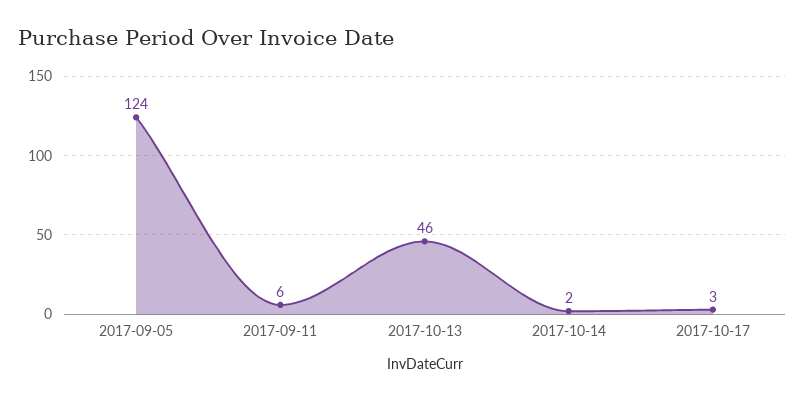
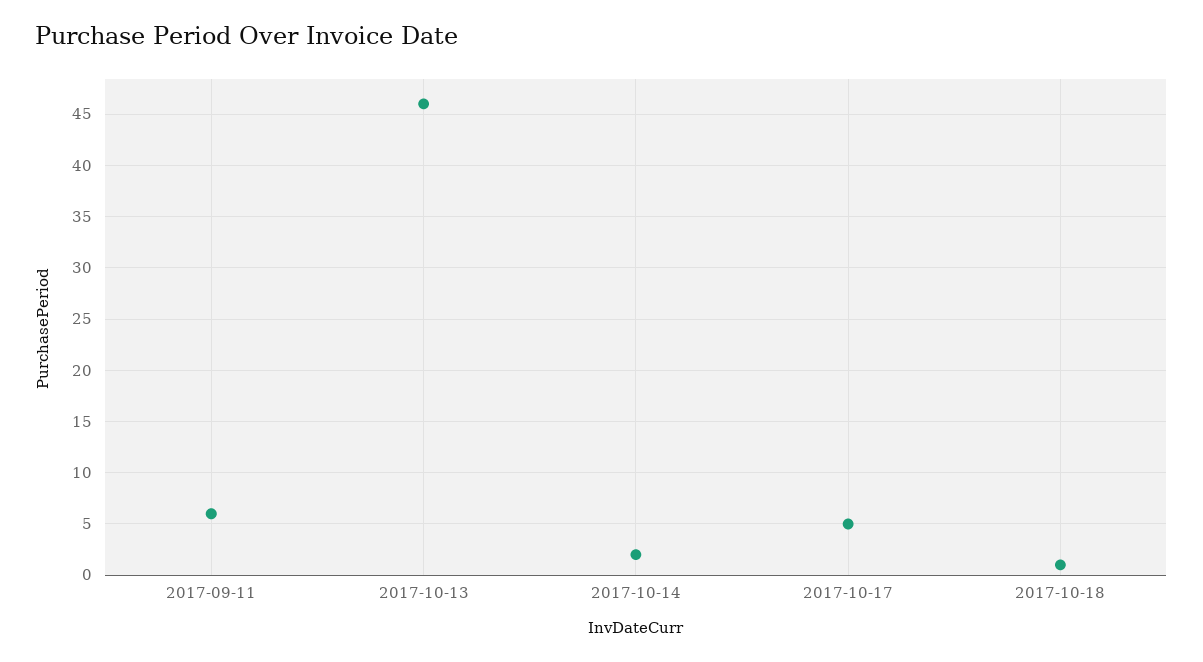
2017-09-05: 124 -> none
2017-10-17: 3 -> 5
2017-10-18: none -> 1

